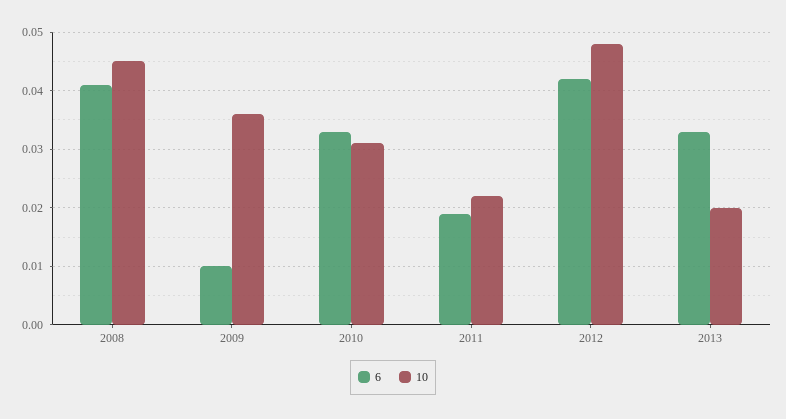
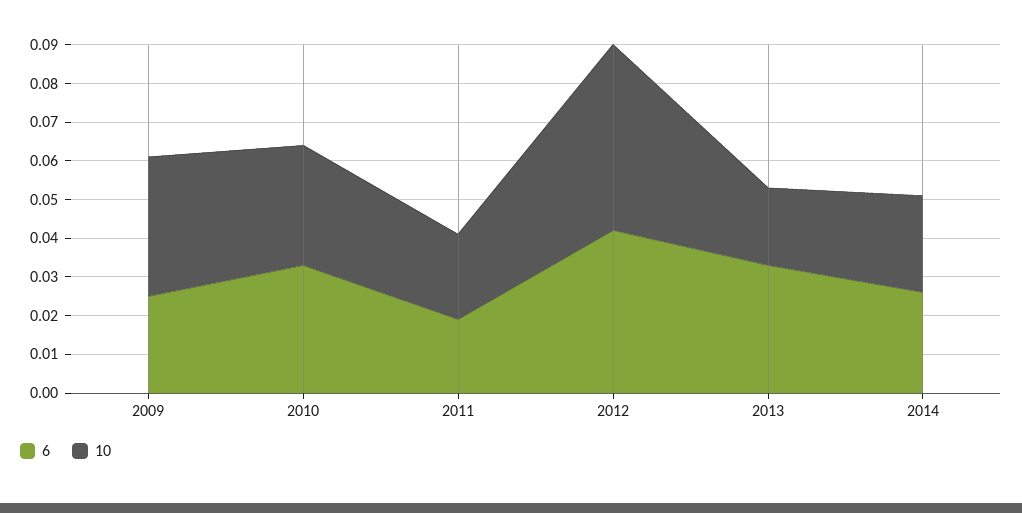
6, 2008: 0.04 -> none
10, 2008: 0.045 -> none
6, 2009: 0.01 -> 0.025
6, 2014: none -> 0.025
10, 2014: none -> 0.025

